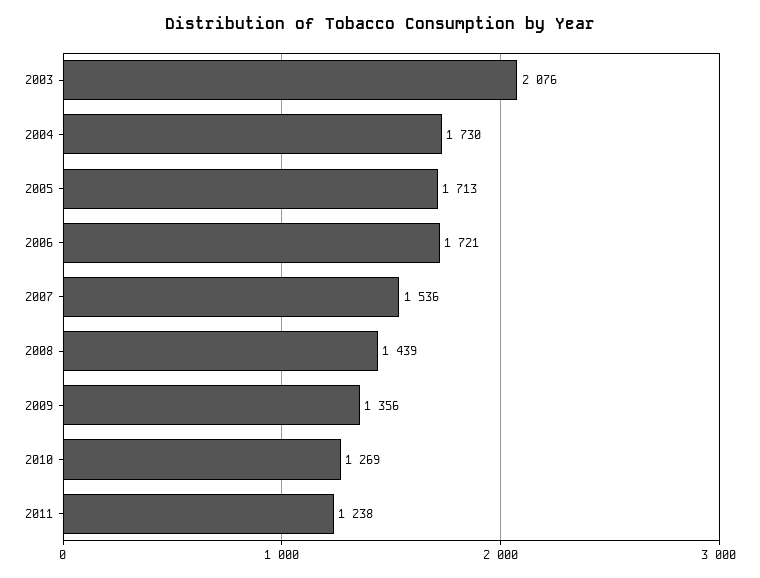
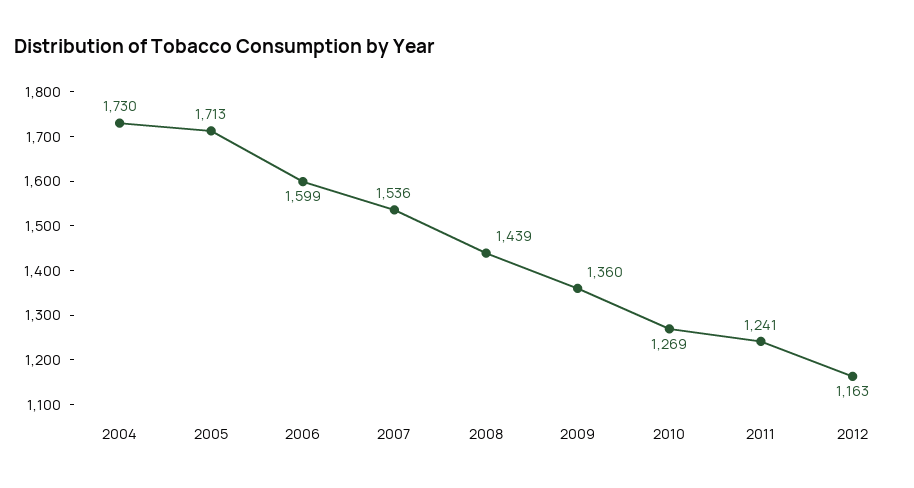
2003: 2076 -> none
2006: 1721 -> 1599
2009: 1356 -> 1360
2011: 1238 -> 1241
2012: none -> 1163

